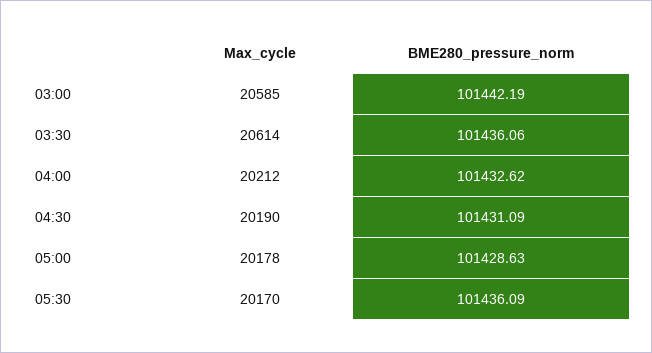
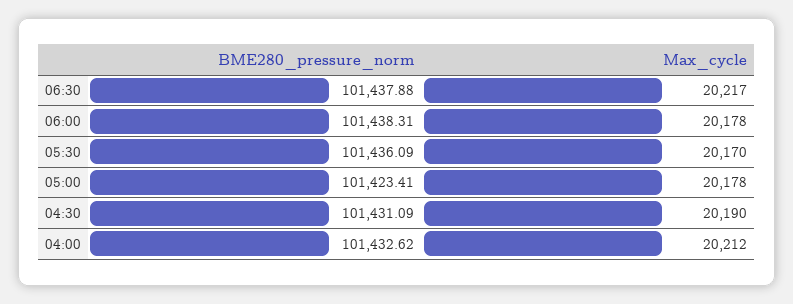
Max_cycle, 03:00: 20585 -> none
BME280_pressure_norm, 03:00: 101442.19 -> none
Max_cycle, 03:30: 20614 -> none
BME280_pressure_norm, 03:30: 101436.06 -> none
BME280_pressure_norm, 05:00: 101428.63 -> 101423.41
BME280_pressure_norm, 06:30: none -> 101437.88
Max_cycle, 06:30: none -> 20217
BME280_pressure_norm, 06:00: none -> 101438.31
Max_cycle, 06:00: none -> 20178

